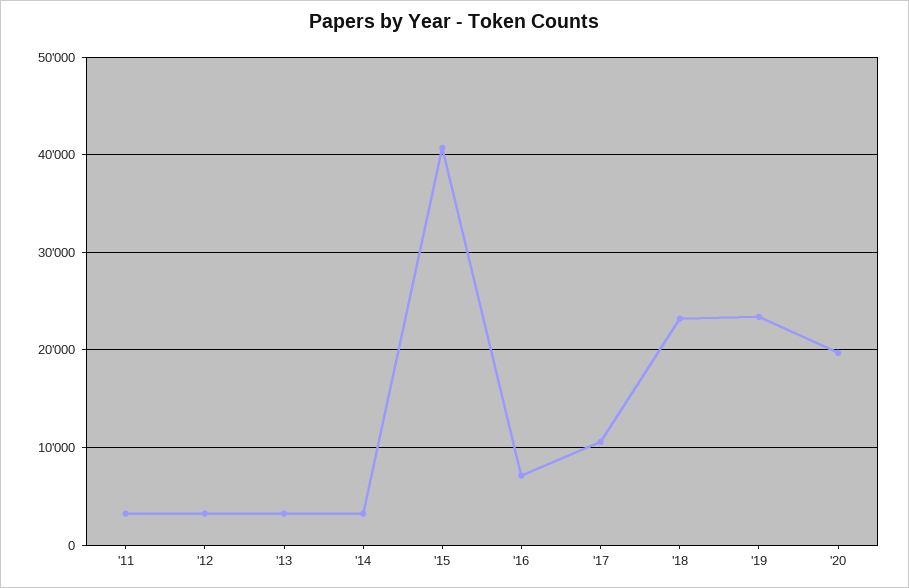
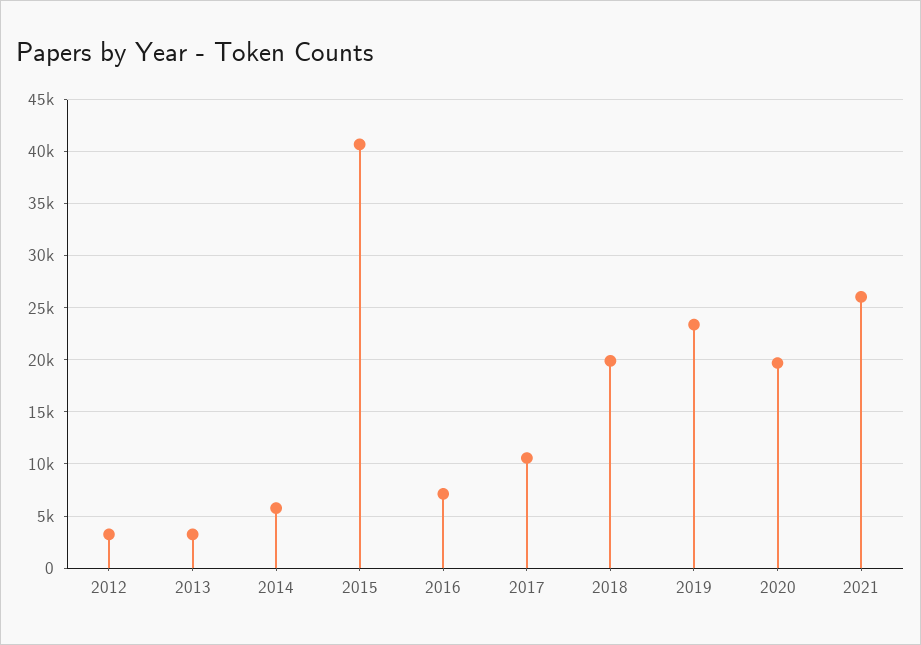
'11: 3000 -> none
'14: 3000 -> 6000
'18: 23000 -> 20000
2021: none -> 26000

